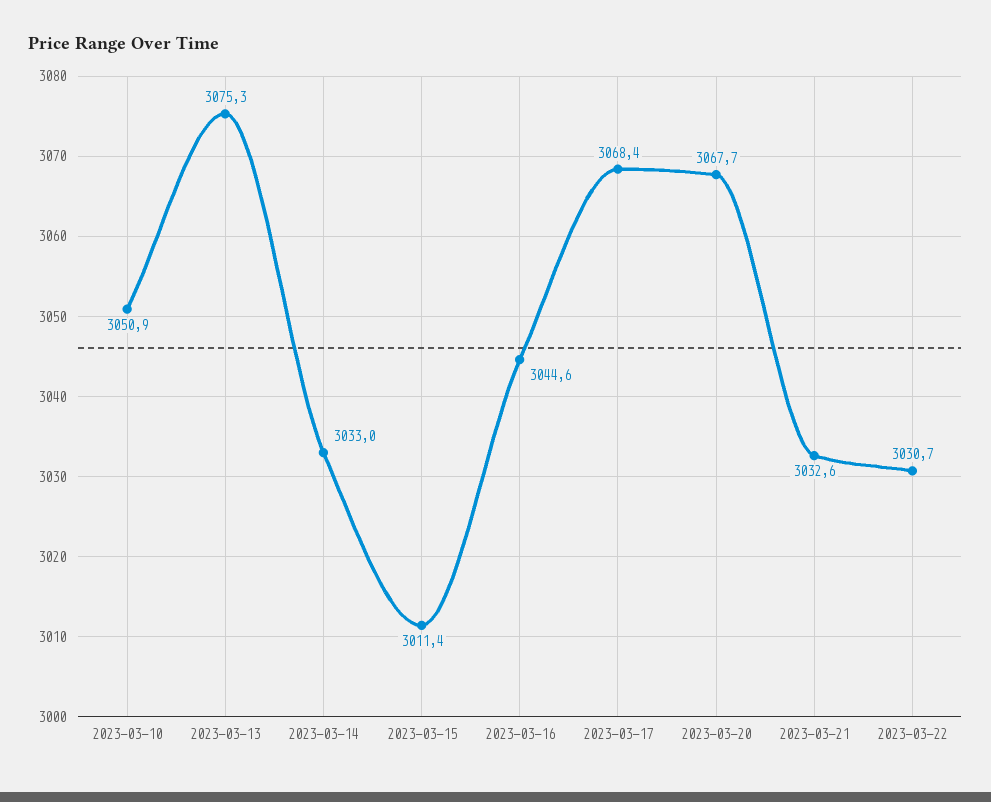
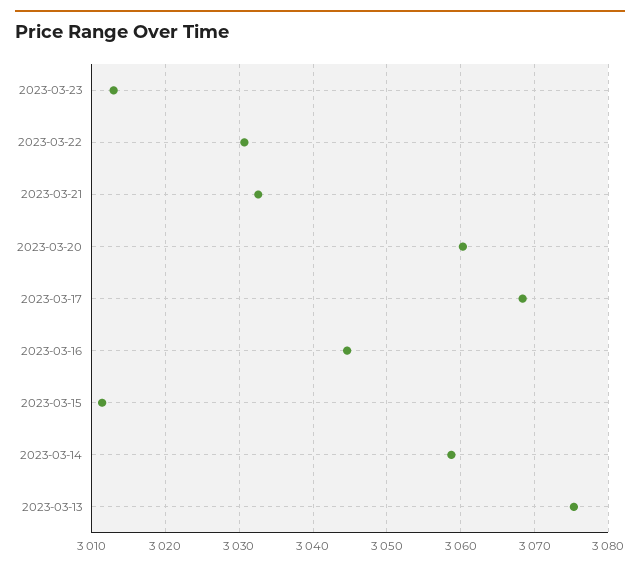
2023-03-10: 3050.9 -> none
2023-03-14: 3033 -> 3059
2023-03-20: 3067.7 -> 3060
2023-03-23: none -> 3013

